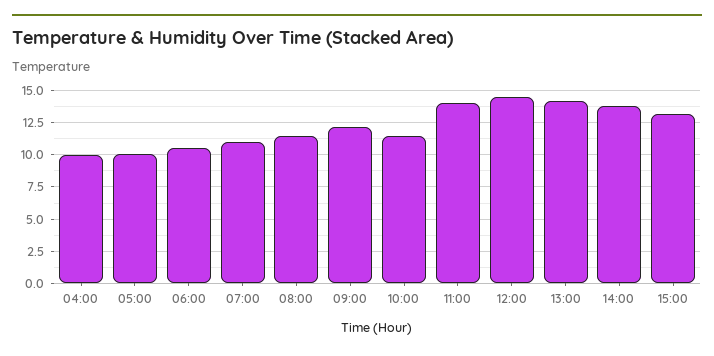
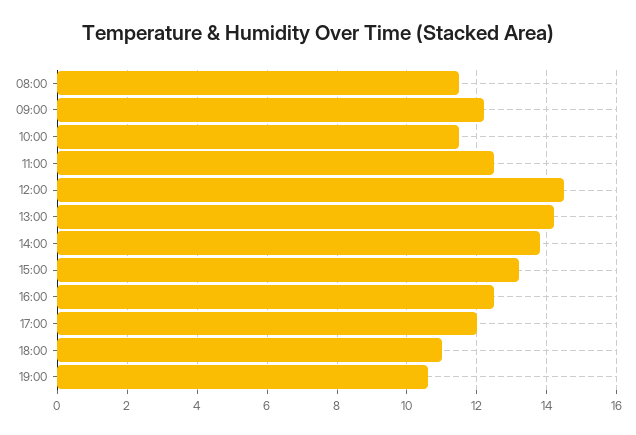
04:00: 10 -> none
05:00: 10 -> none
06:00: 10.5 -> none
07:00: 11 -> none
11:00: 14 -> 12.5
16:00: none -> 12.5
17:00: none -> 12
18:00: none -> 11
19:00: none -> 10.5

